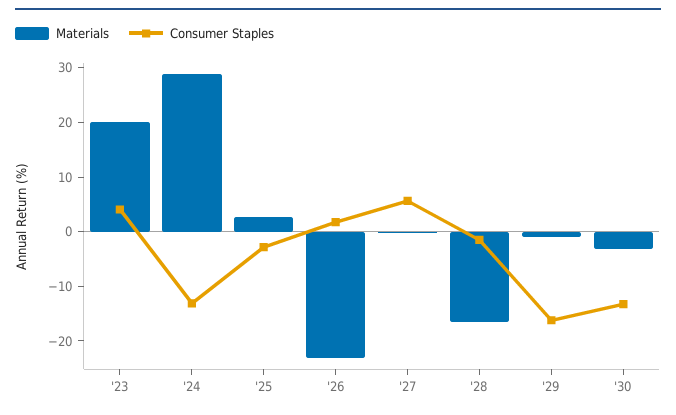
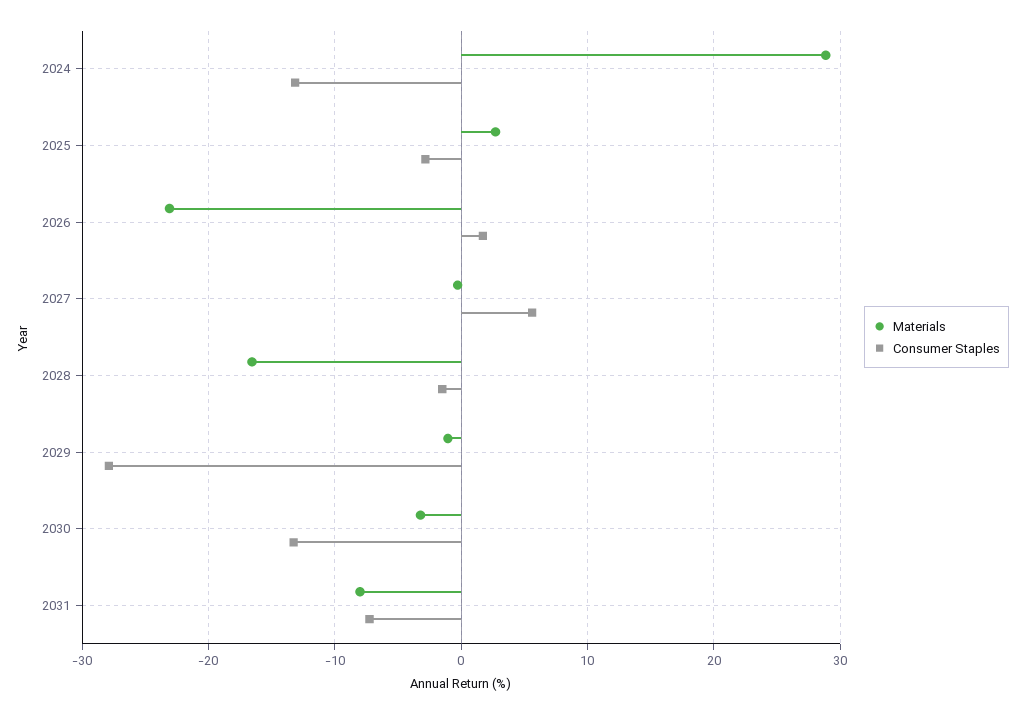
Materials, '23: 20 -> none
Consumer Staples, '23: 4 -> none
Consumer Staples, '29: -16 -> -28
Materials, 2031: none -> -8
Consumer Staples, 2031: none -> -7

